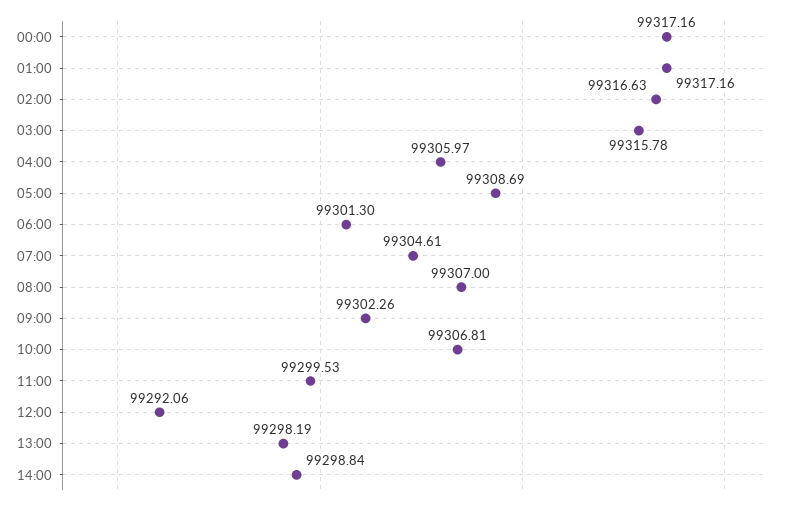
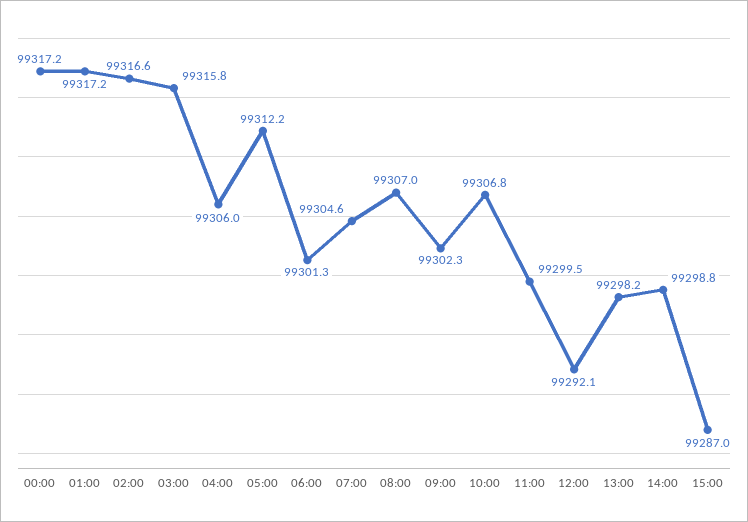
05:00: 99308.69 -> 99312.2
15:00: none -> 99287

